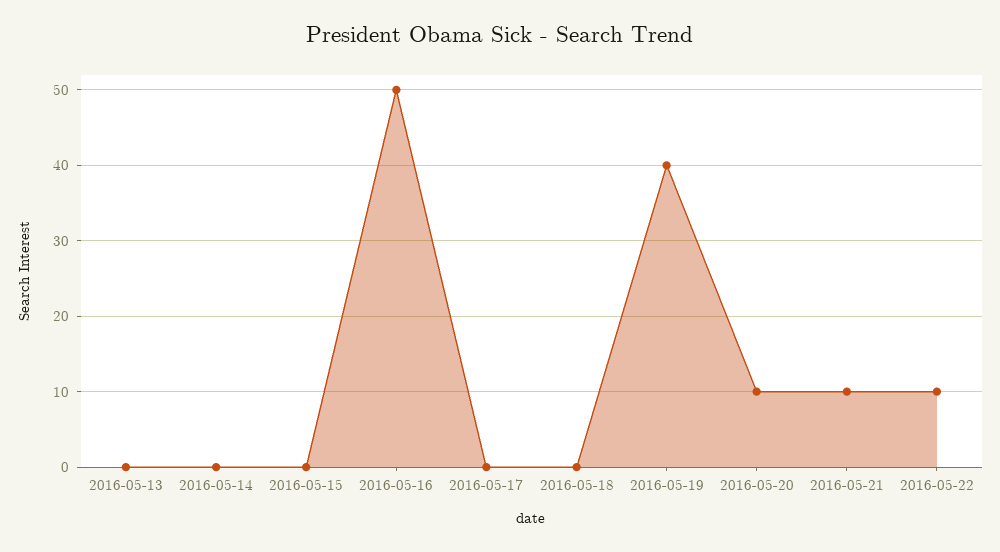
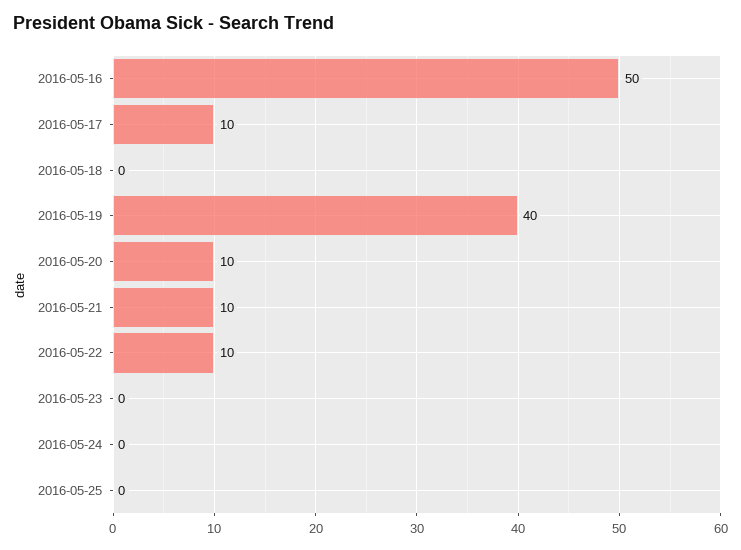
2016-05-13: 0 -> none
2016-05-14: 0 -> none
2016-05-15: 0 -> none
2016-05-17: 0 -> 10
2016-05-23: none -> 0
2016-05-24: none -> 0
2016-05-25: none -> 0

